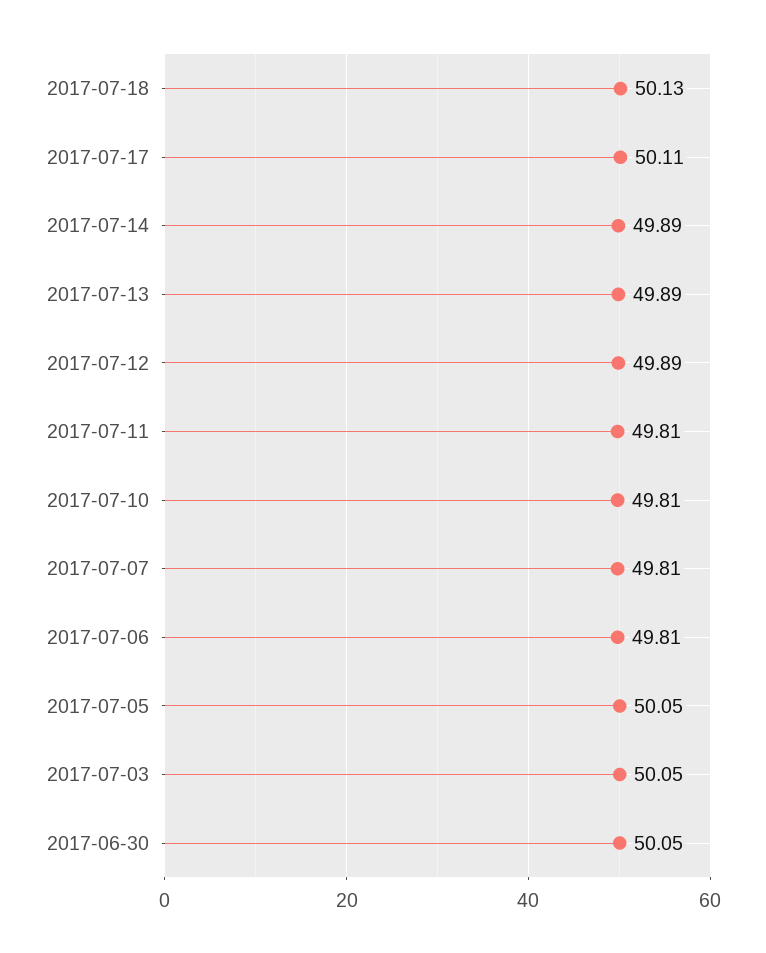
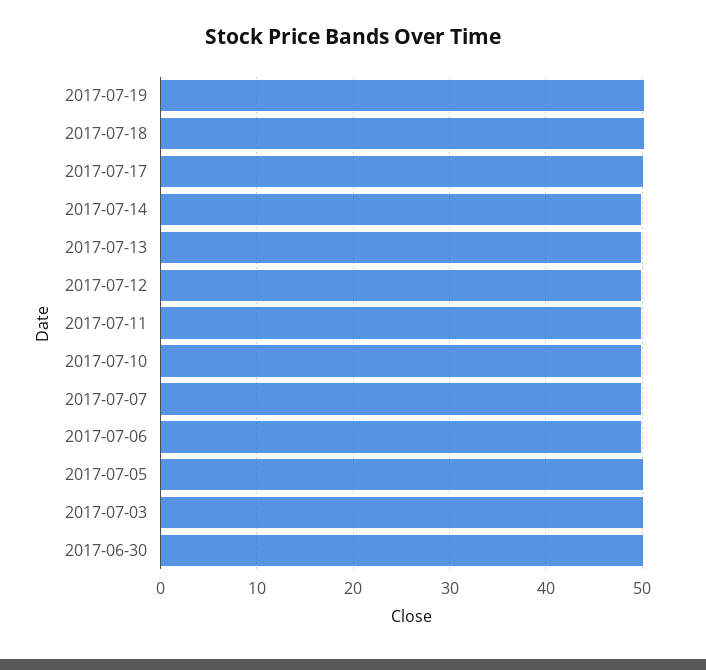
2017-07-19: none -> 50

